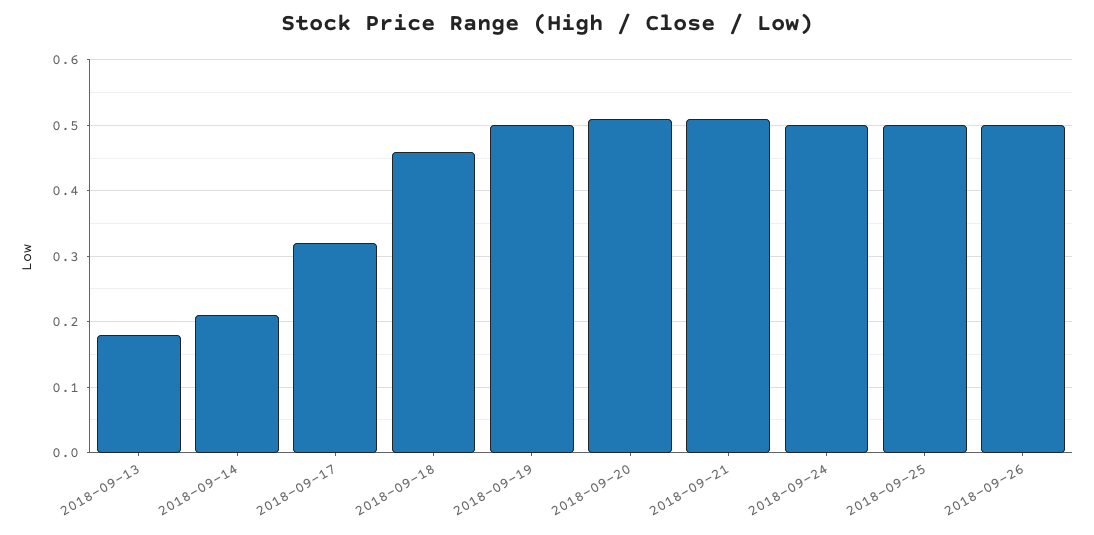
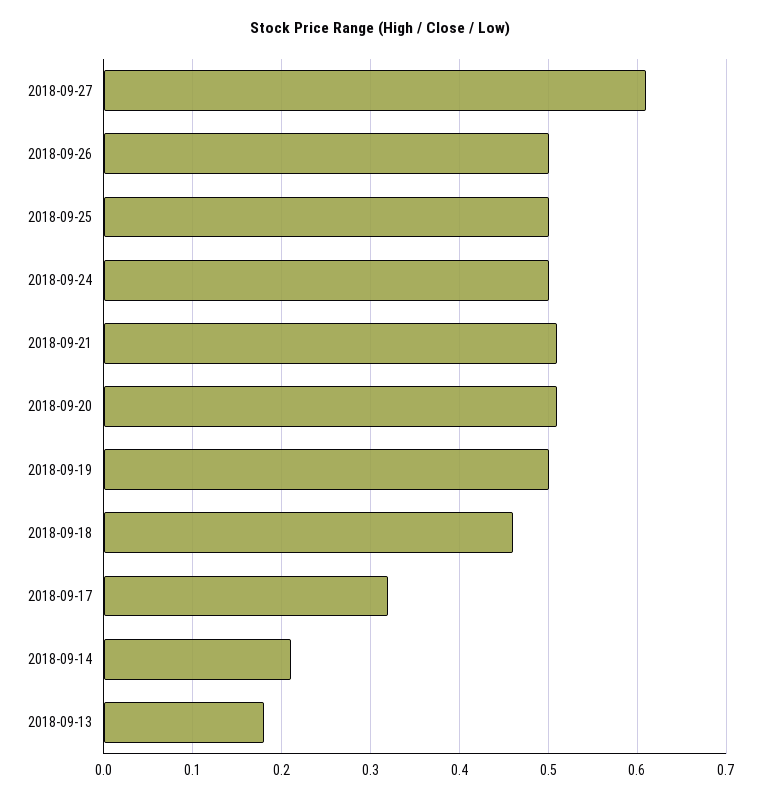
2018-09-27: none -> 0.61

